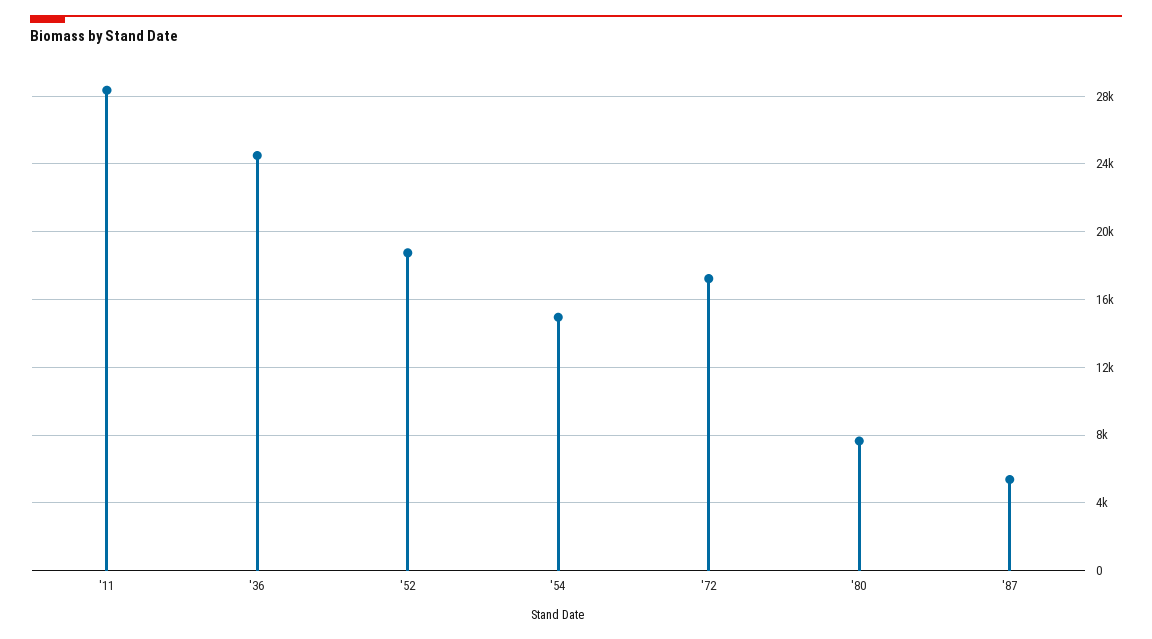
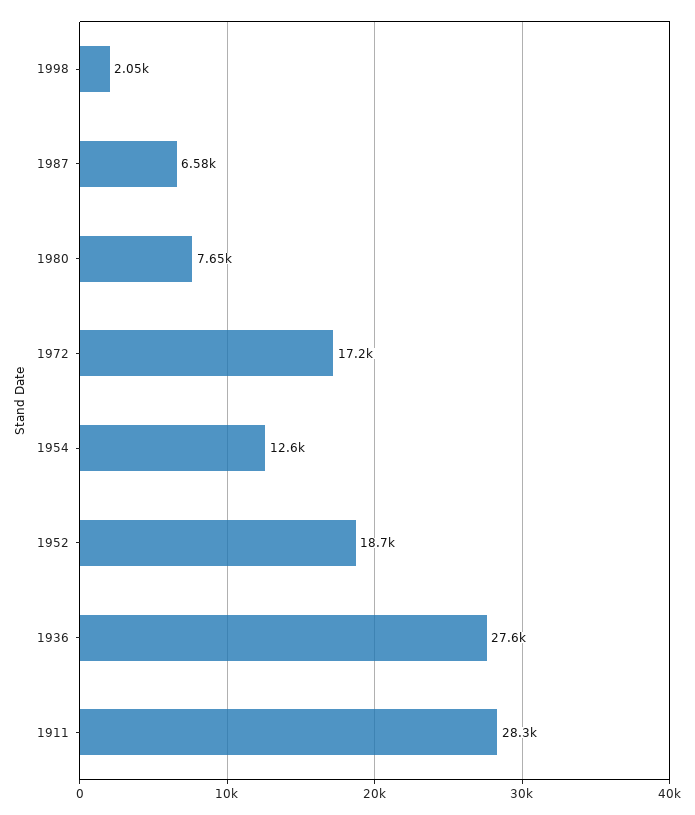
'36: 24500 -> 27600
'54: 15000 -> 12600
'87: 5500 -> 6580
1998: none -> 2050

